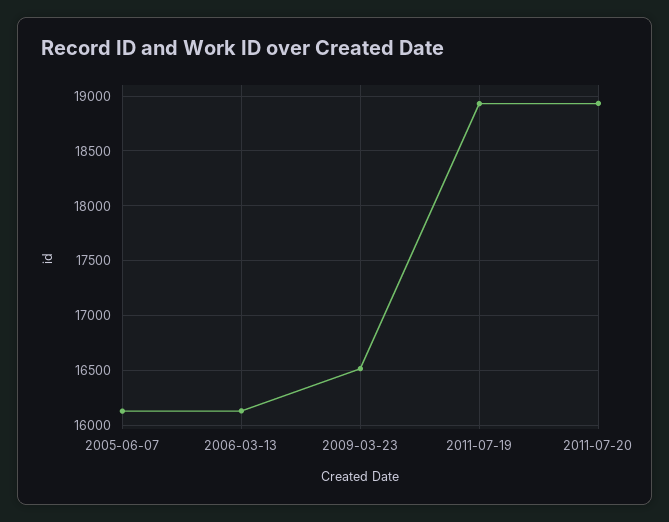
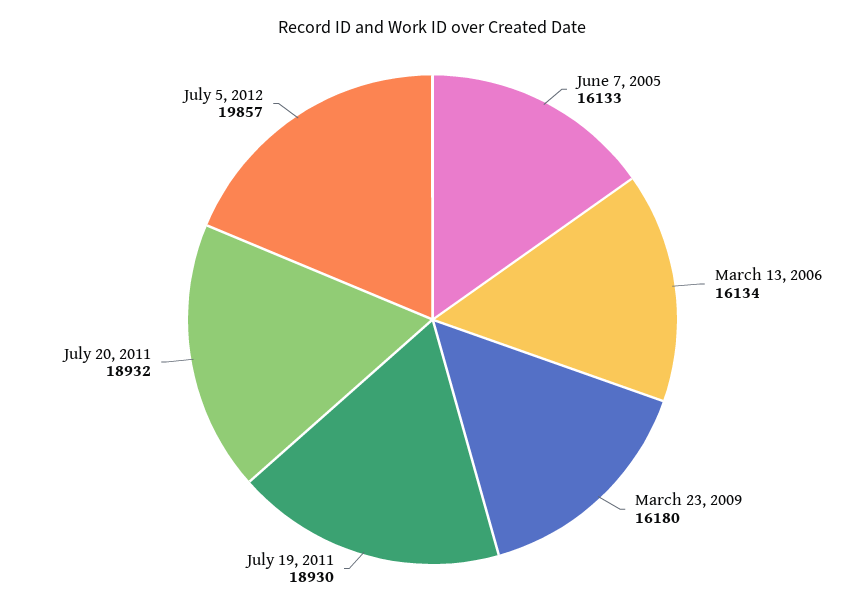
2009-03-23: 16500 -> 16180
July 5, 2012: none -> 19857

